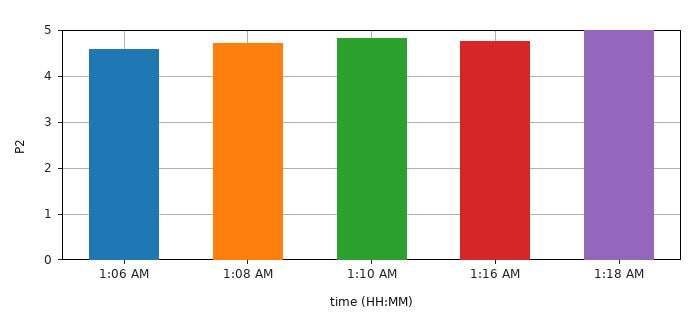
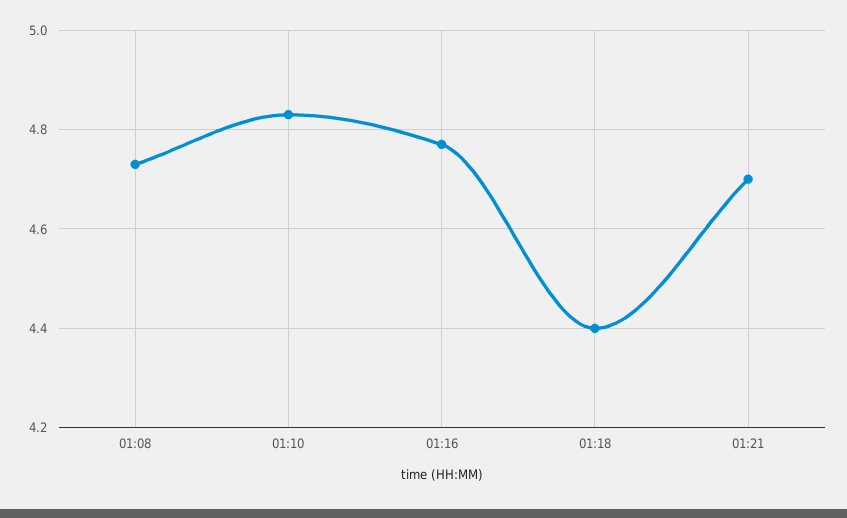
1:06 AM: 4.6 -> none
1:18 AM: 5 -> 4.4
01:21: none -> 4.7

